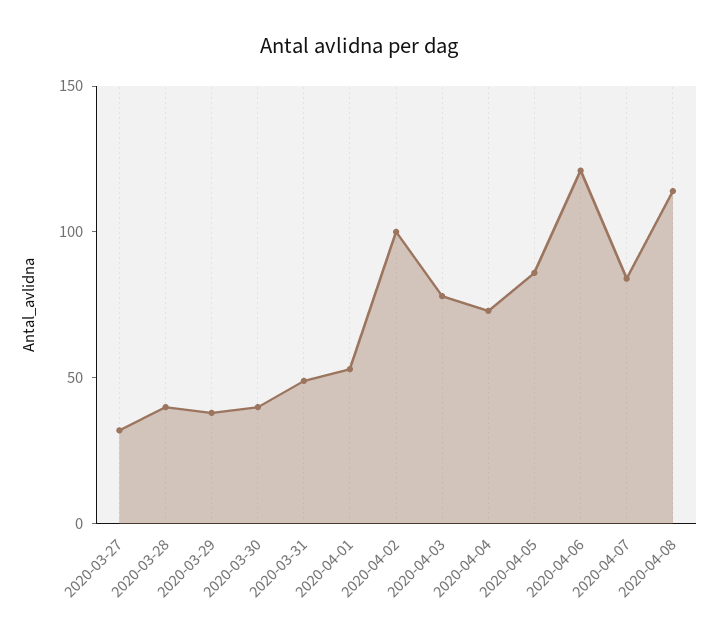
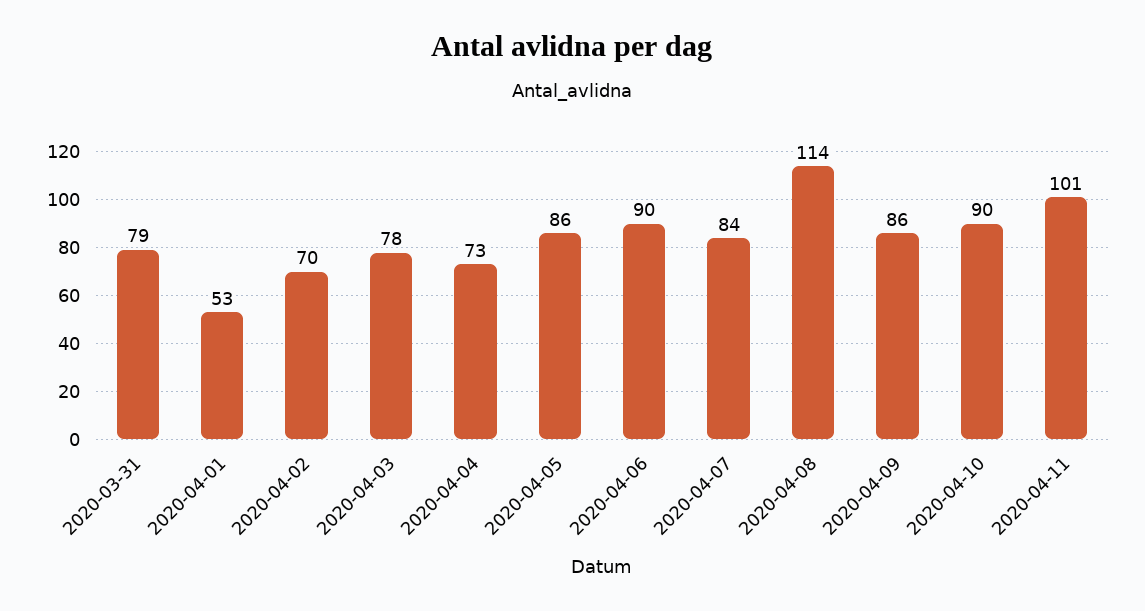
2020-03-27: 30 -> none
2020-03-28: 40 -> none
2020-03-29: 40 -> none
2020-03-30: 40 -> none
2020-03-31: 50 -> 79
2020-04-02: 100 -> 70
2020-04-06: 120 -> 90
2020-04-09: none -> 86
2020-04-10: none -> 90
2020-04-11: none -> 101

